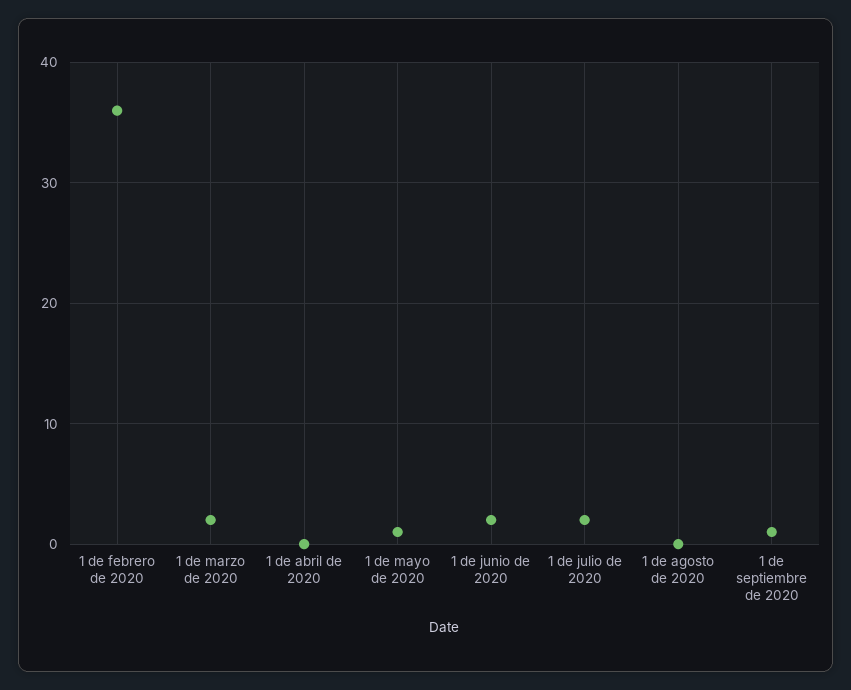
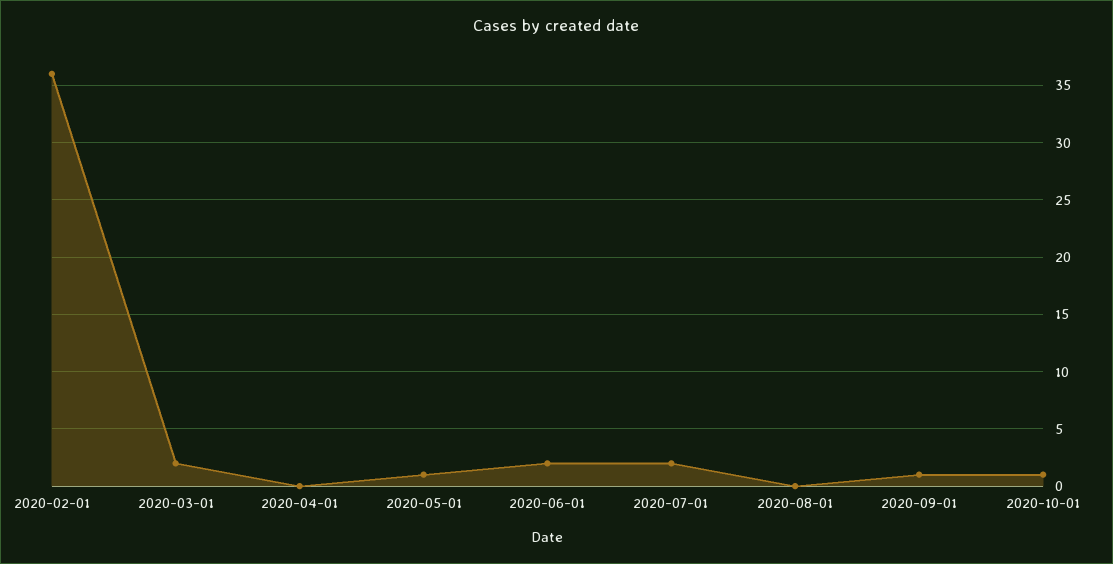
2020-10-01: none -> 1

